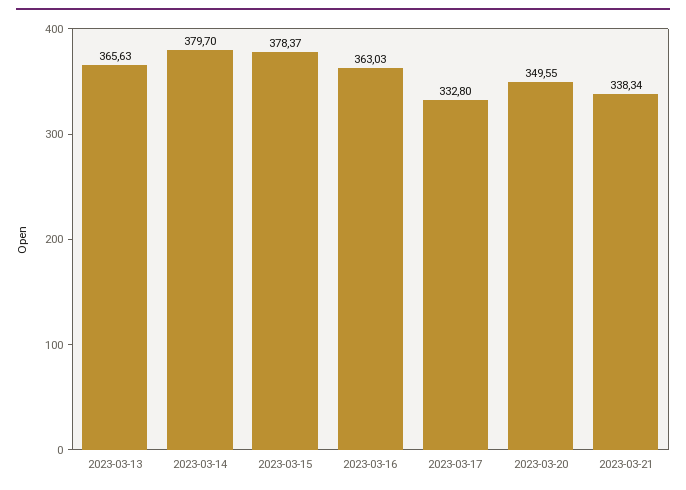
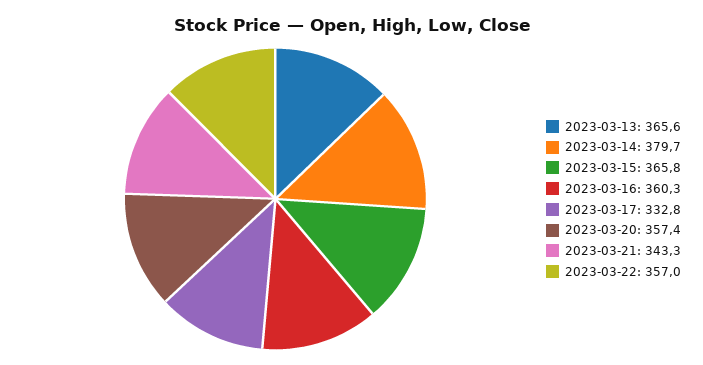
2023-03-15: 378.37 -> 365.8
2023-03-16: 363.03 -> 360.3
2023-03-20: 349.55 -> 357.4
2023-03-21: 338.34 -> 343.3
2023-03-22: none -> 357

